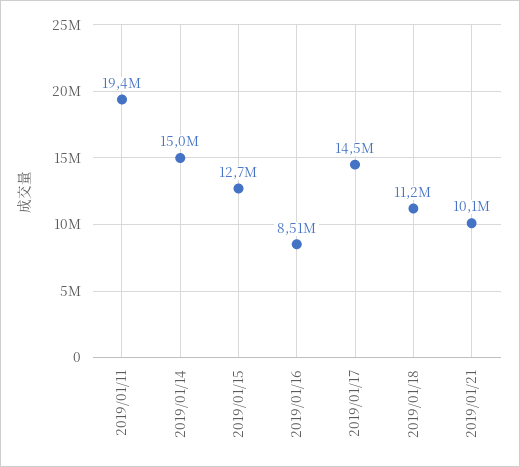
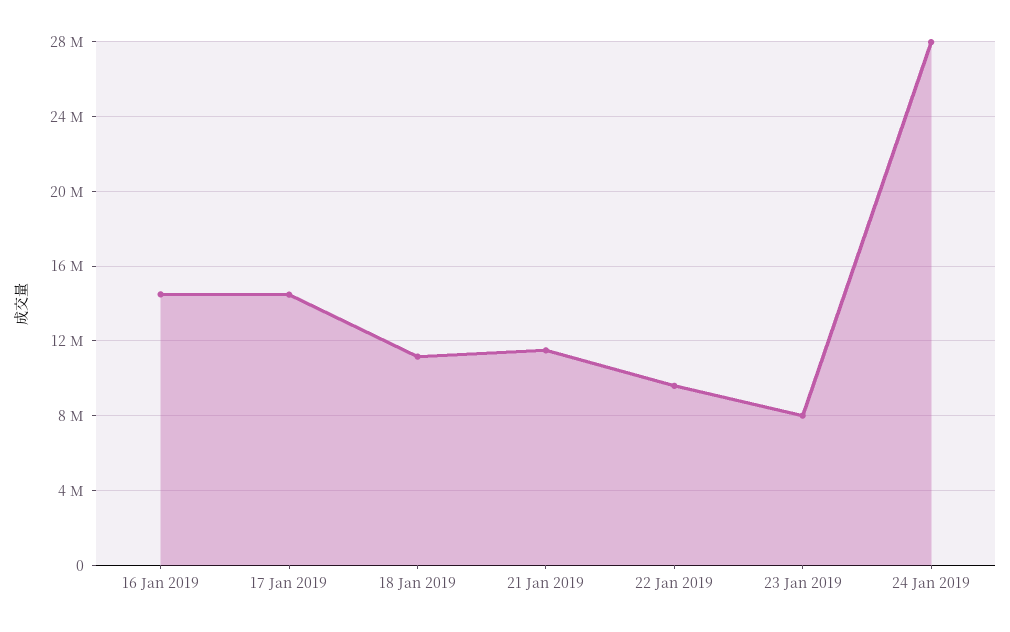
2019/01/11: 19400000 -> none
2019/01/14: 15000000 -> none
2019/01/15: 12700000 -> none
2019/01/16: 8510000 -> 14500000
2019/01/21: 10100000 -> 11500000
22 Jan 2019: none -> 9500000
23 Jan 2019: none -> 8000000
24 Jan 2019: none -> 28000000

